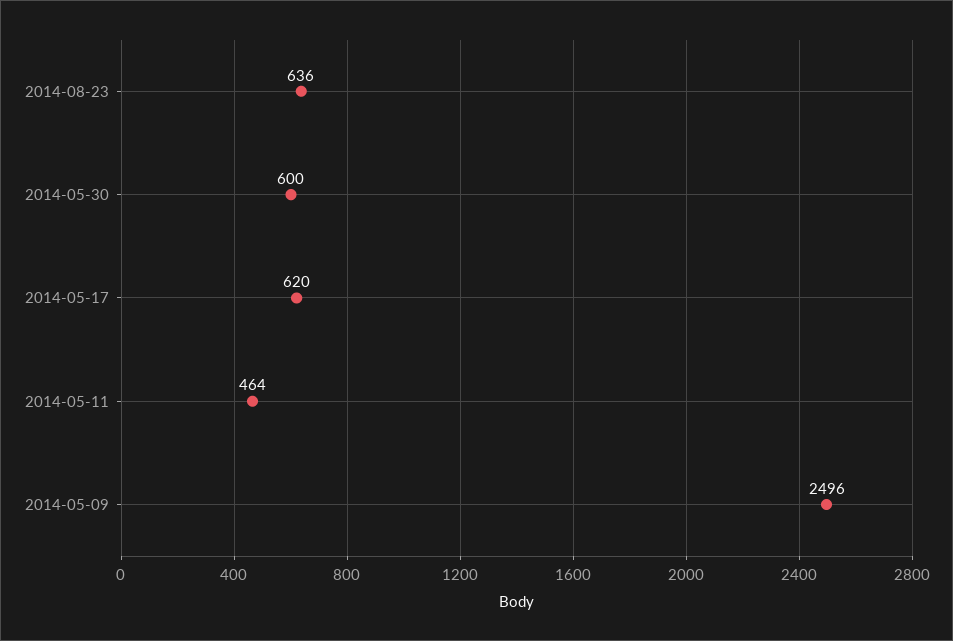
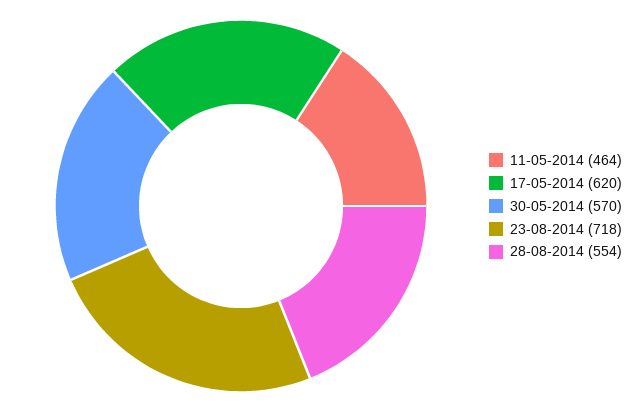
2014-08-23: 636 -> 718
2014-05-30: 600 -> 570
2014-05-09: 2496 -> none
28-08-2014: none -> 554

